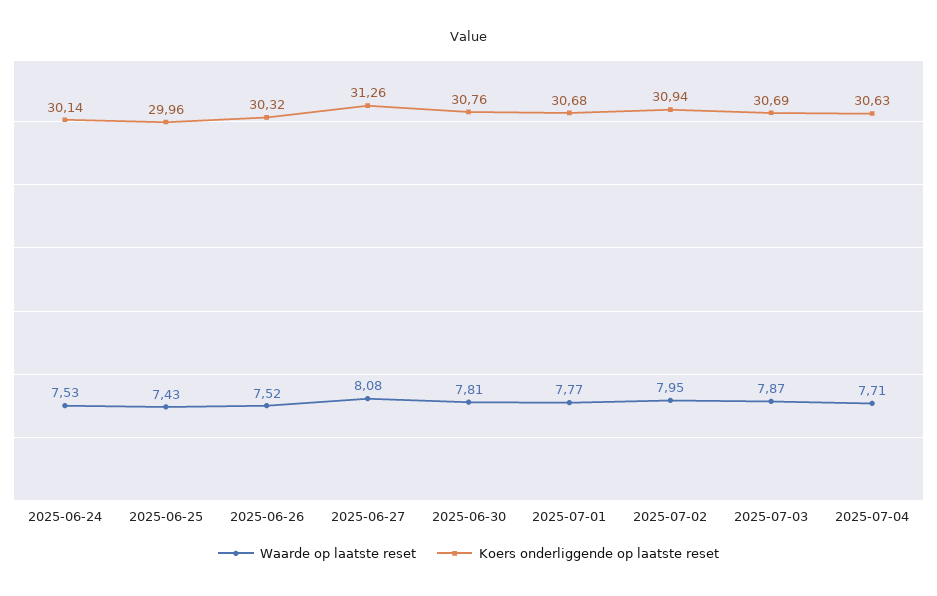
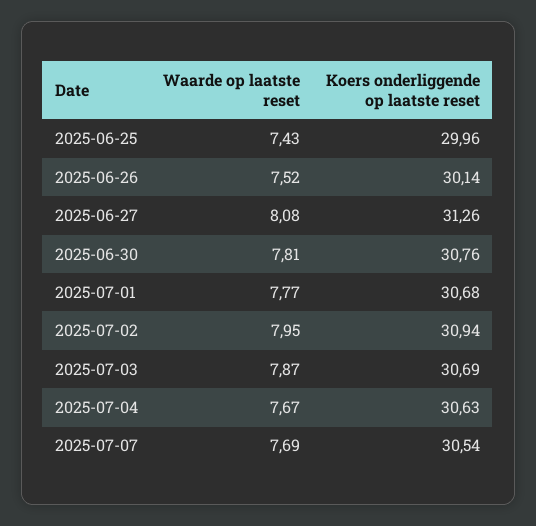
Waarde op laatste reset, 2025-06-24: 7.53 -> none
Koers onderliggende op laatste reset, 2025-06-24: 30.14 -> none
Koers onderliggende op laatste reset, 2025-06-26: 30.32 -> 30.14
Waarde op laatste reset, 2025-07-04: 7.71 -> 7.67
Waarde op laatste reset, 2025-07-07: none -> 7.69
Koers onderliggende op laatste reset, 2025-07-07: none -> 30.54

